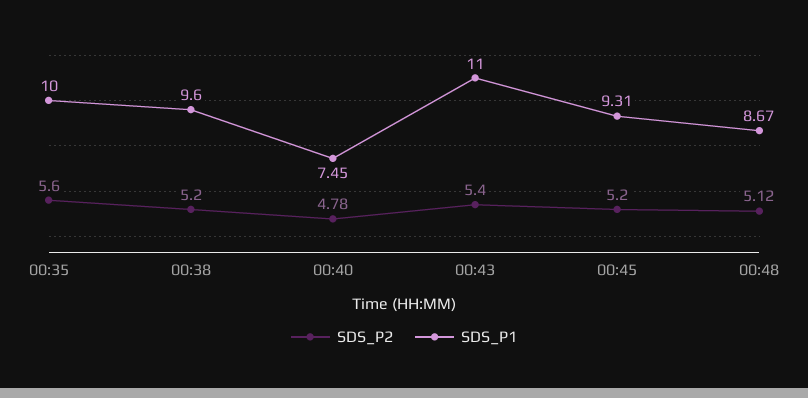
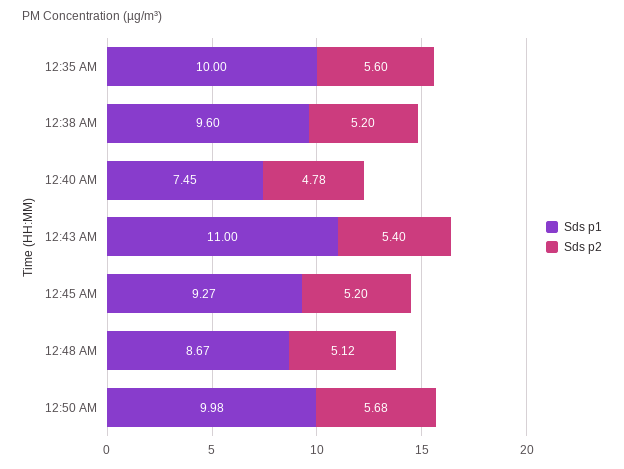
SDS_P1, 00:45: 9.31 -> 9.27
SDS_P1, 12:50 AM: none -> 9.98
SDS_P2, 12:50 AM: none -> 5.68

